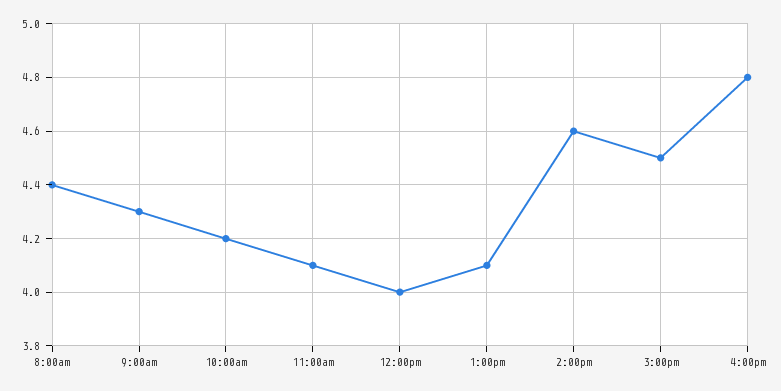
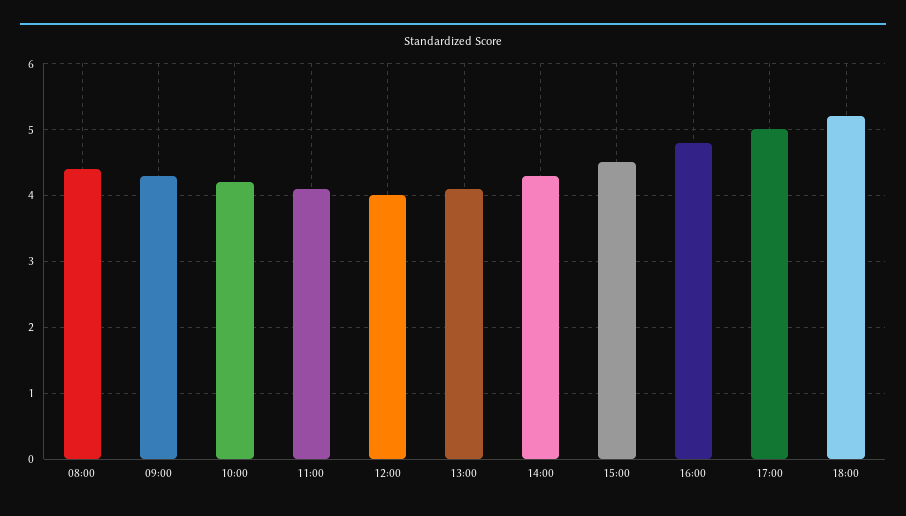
2:00pm: 4.6 -> 4.3
17:00: none -> 5
18:00: none -> 5.2

